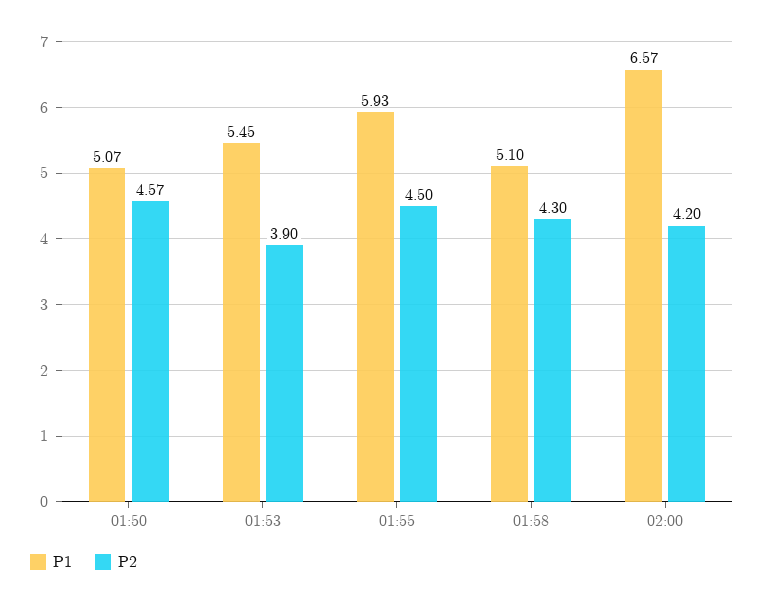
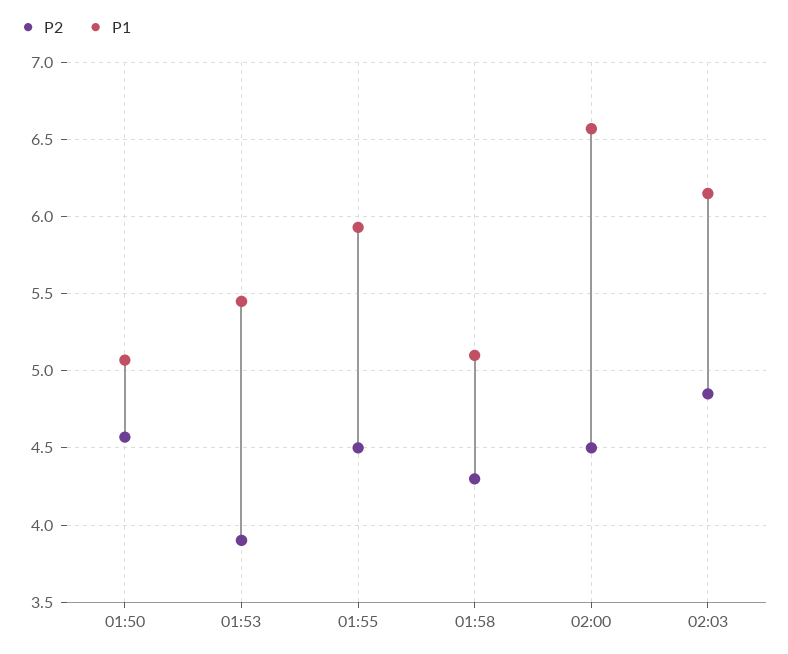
P2, 02:00: 4.2 -> 4.5
P2, 02:03: none -> 4.85
P1, 02:03: none -> 6.15

